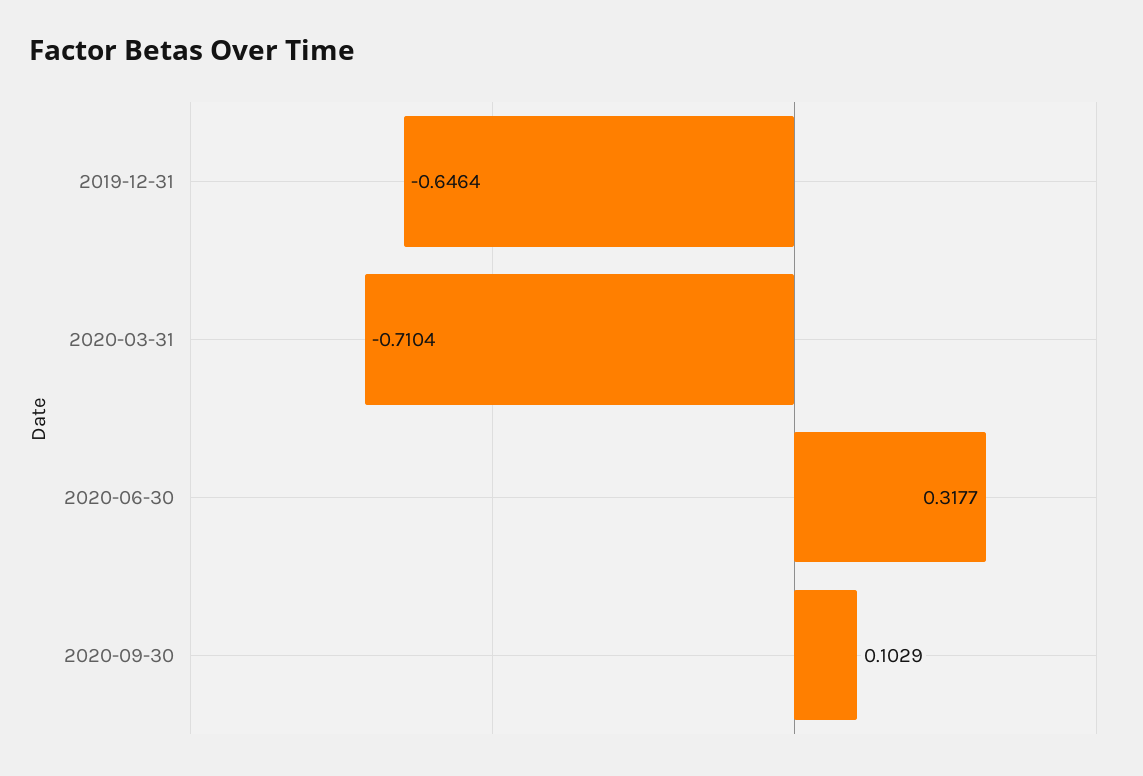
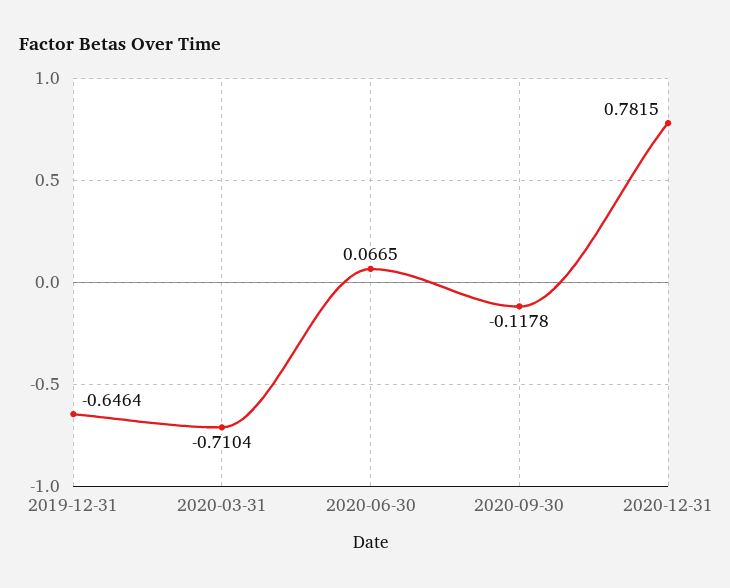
2020-06-30: 0.3177 -> 0.0665
2020-09-30: 0.1029 -> -0.1178
2020-12-31: none -> 0.7815

